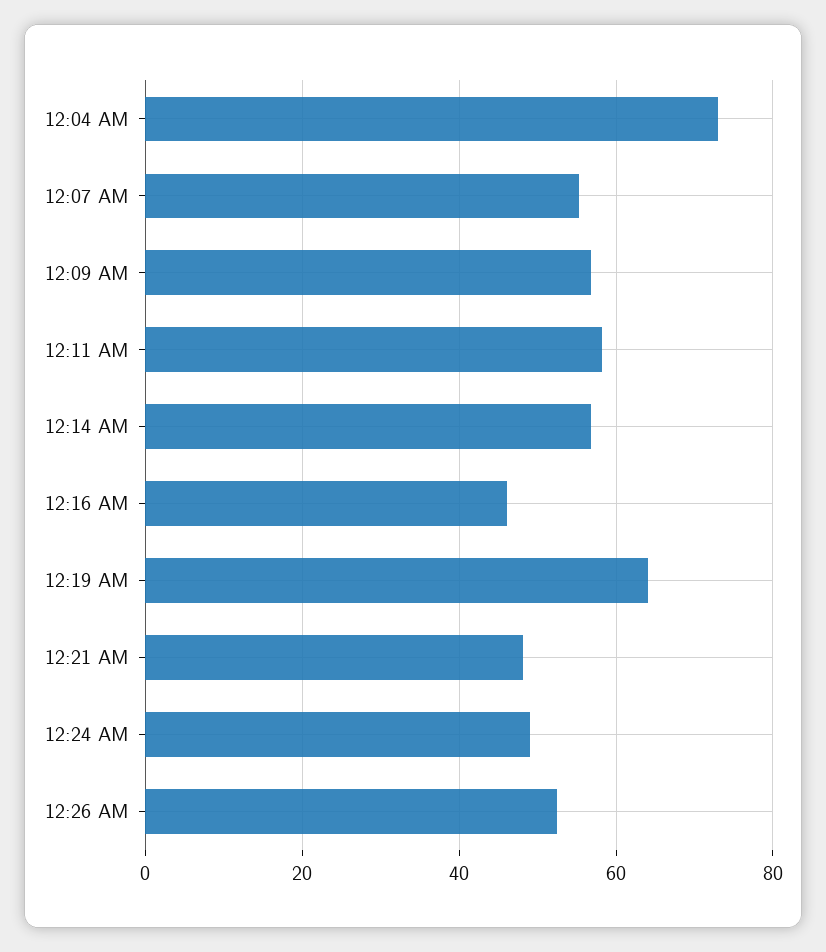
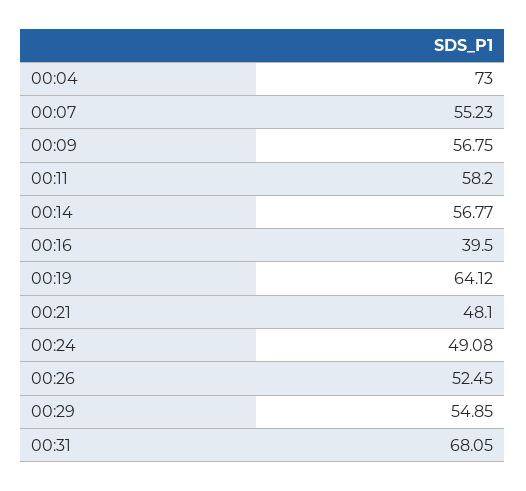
12:16 AM: 46 -> 39.5
00:29: none -> 54.85
00:31: none -> 68.05

